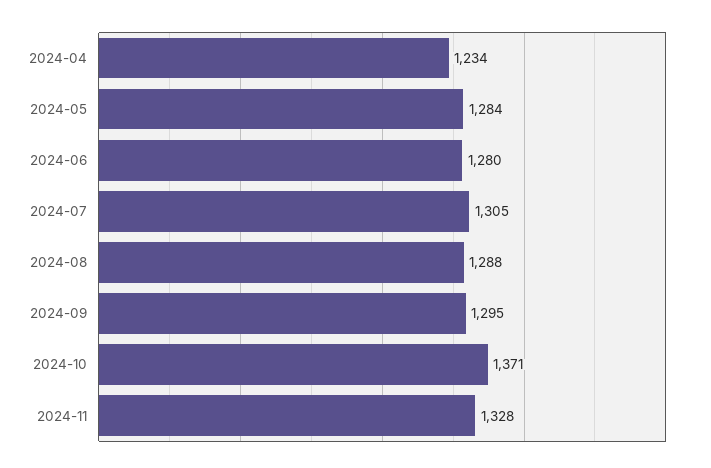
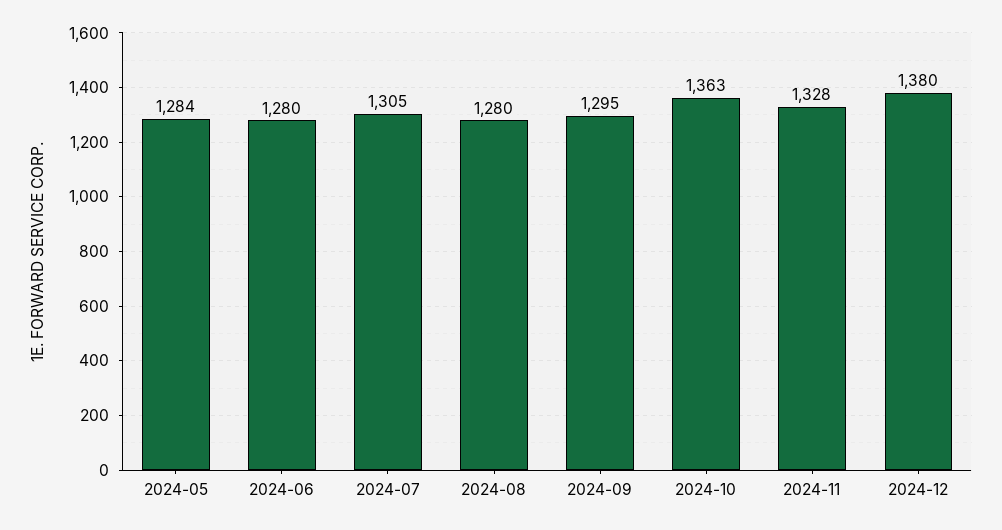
2024-04: 1234 -> none
2024-08: 1288 -> 1280
2024-10: 1371 -> 1363
2024-12: none -> 1380

